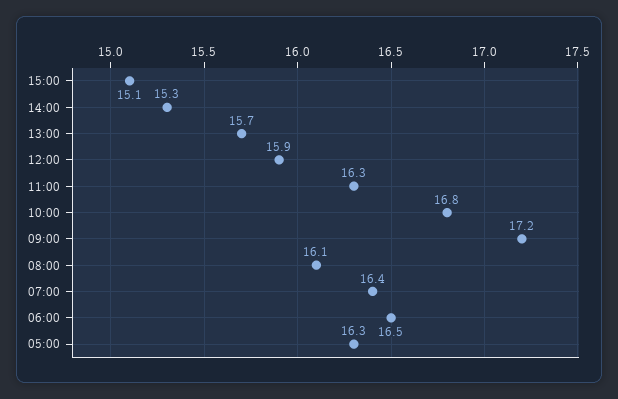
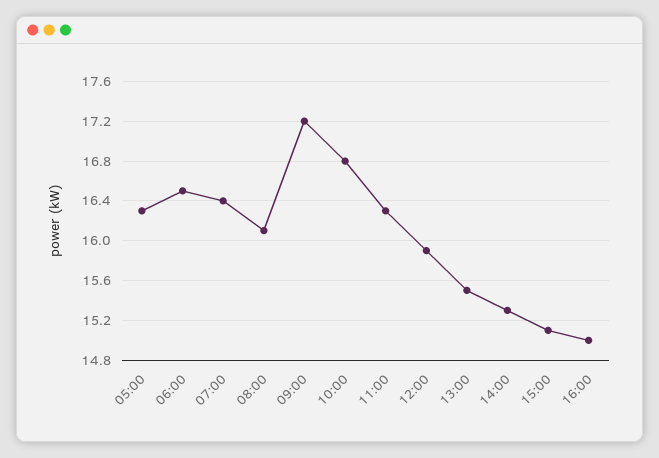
13:00: 15.7 -> 15.5
16:00: none -> 15

